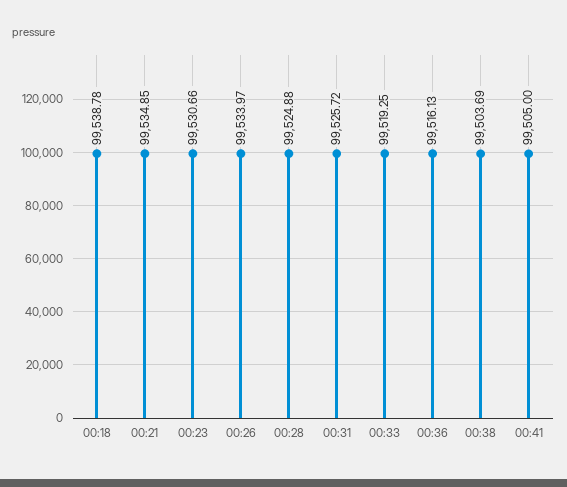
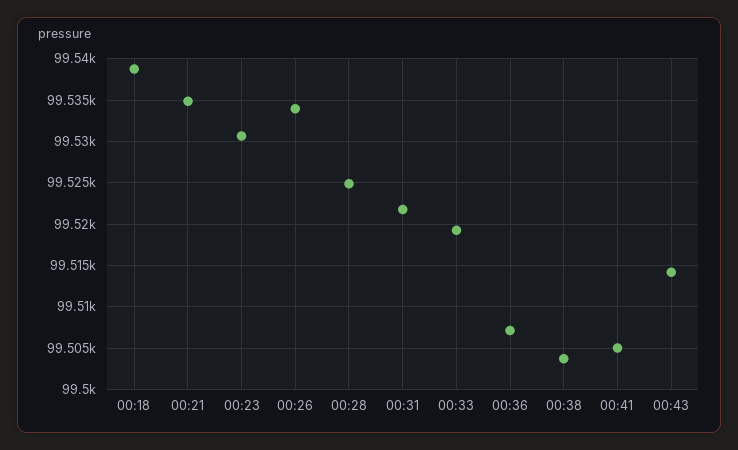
00:31: 99525.72 -> 99522
00:36: 99516.13 -> 99507
00:43: none -> 99514

